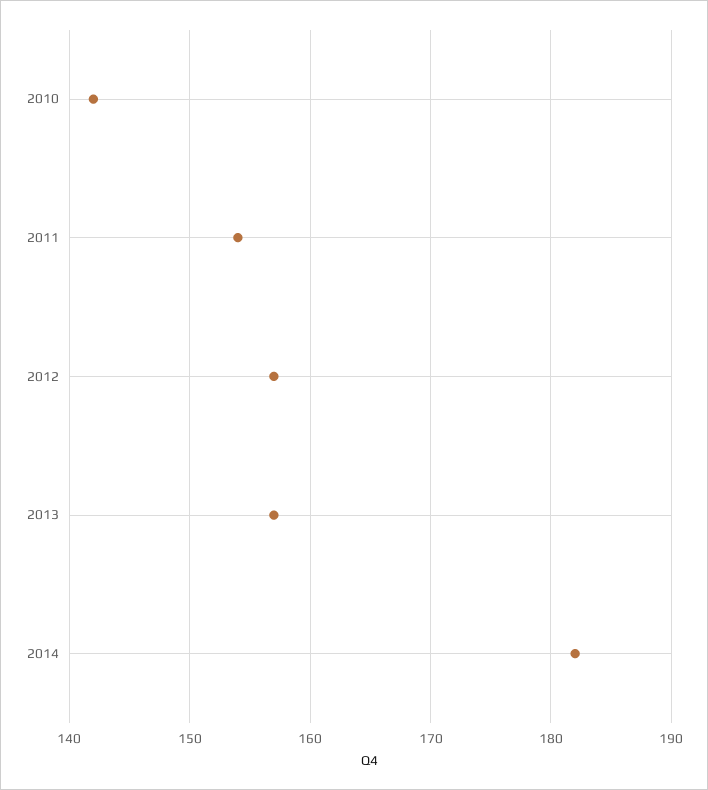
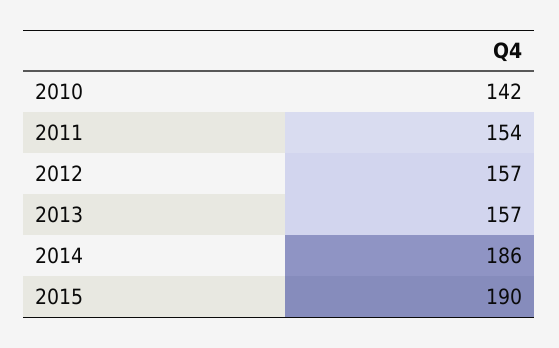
2014: 182 -> 186
2015: none -> 190

